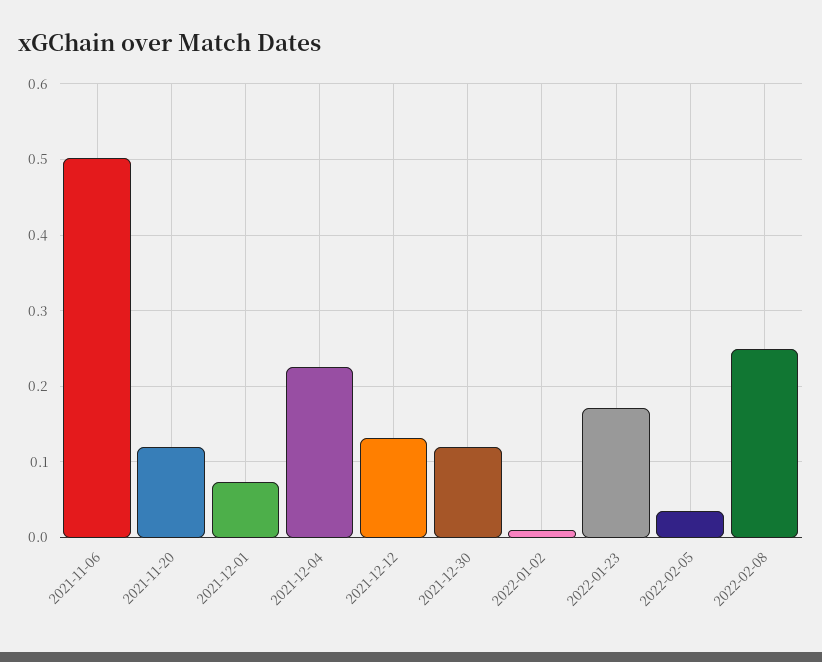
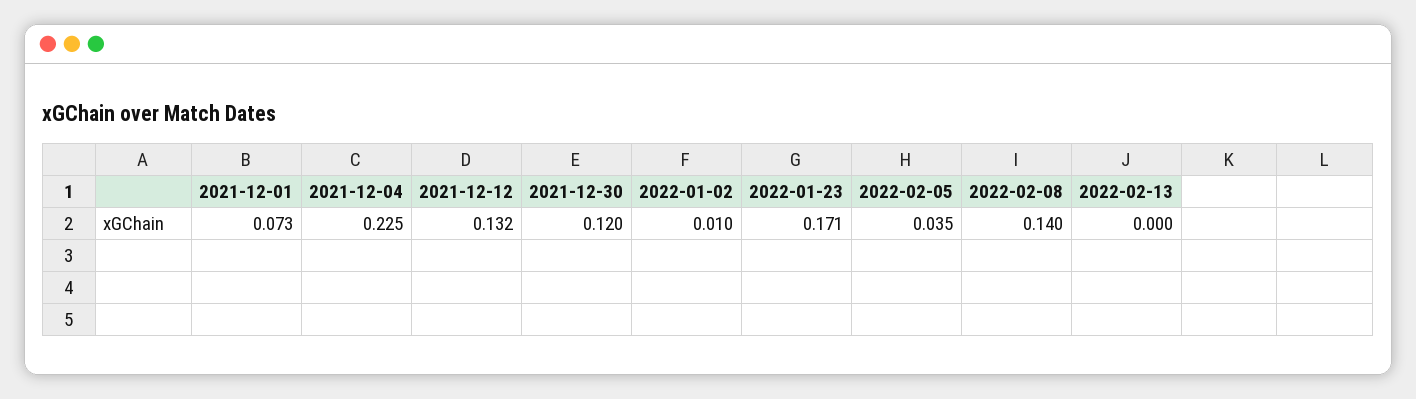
2021-11-06: 0.5 -> none
2021-11-20: 0.12 -> none
2022-02-08: 0.25 -> 0.14
2022-02-13: none -> 0

